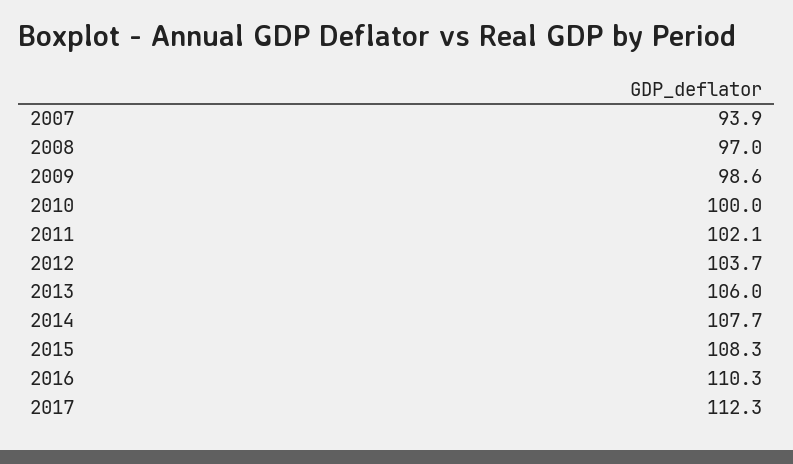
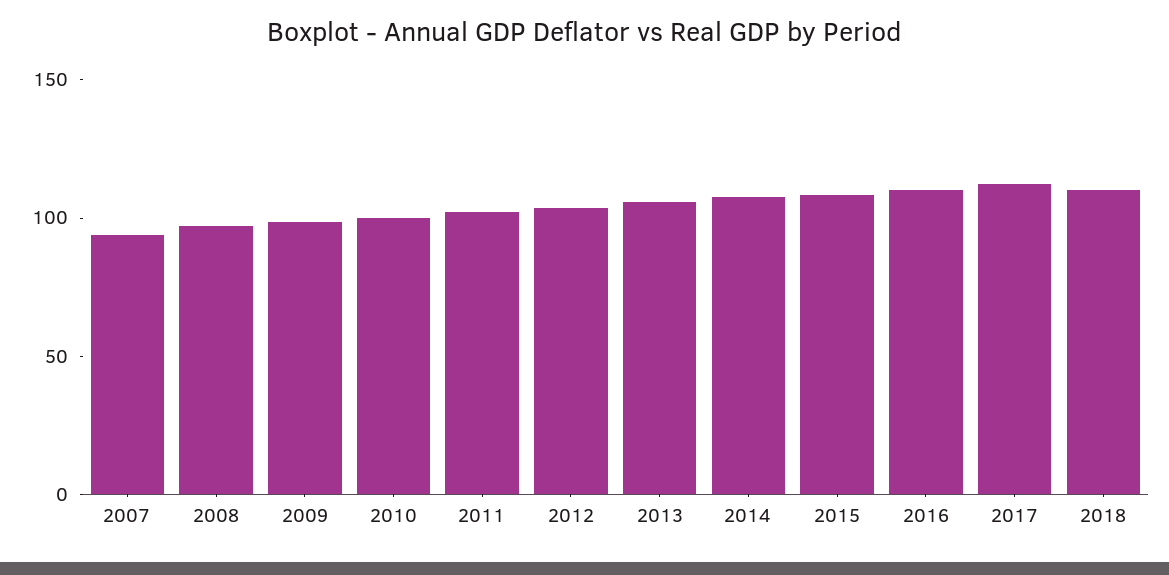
2018: none -> 110

